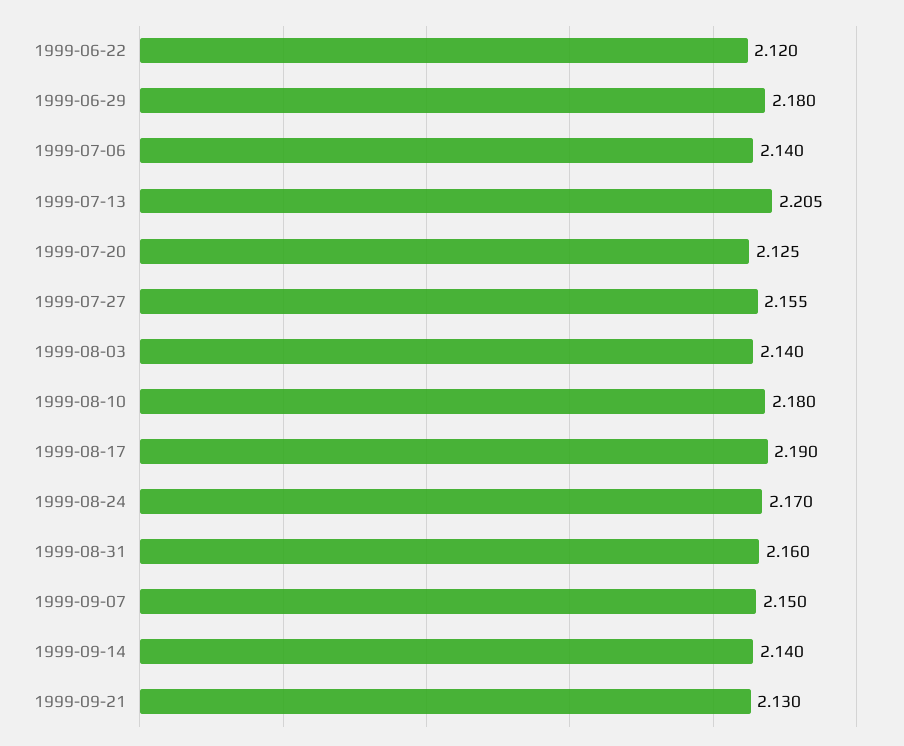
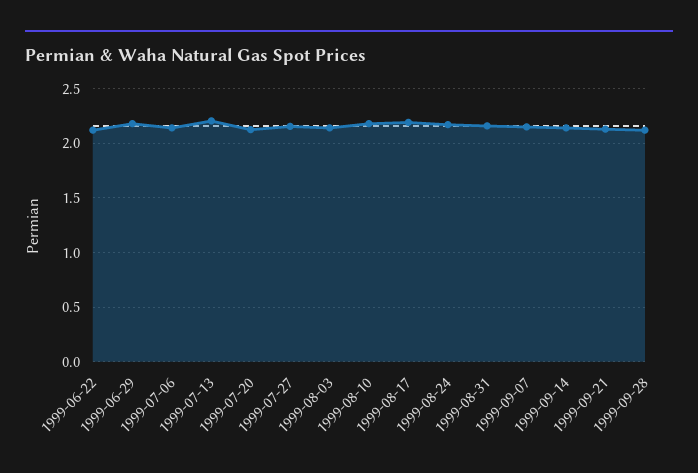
1999-09-28: none -> 2.1

